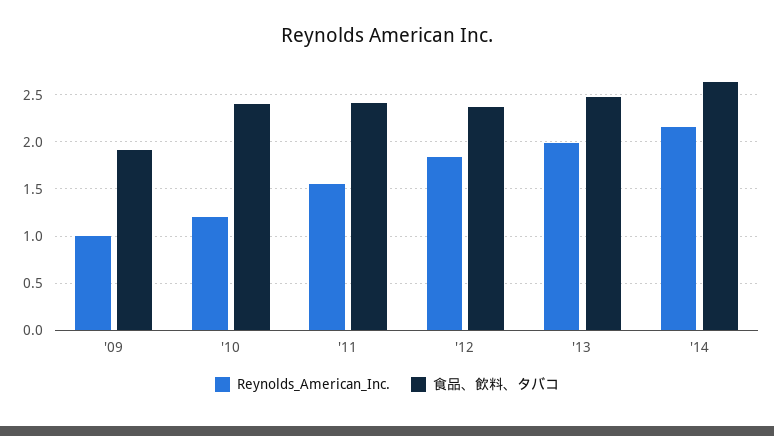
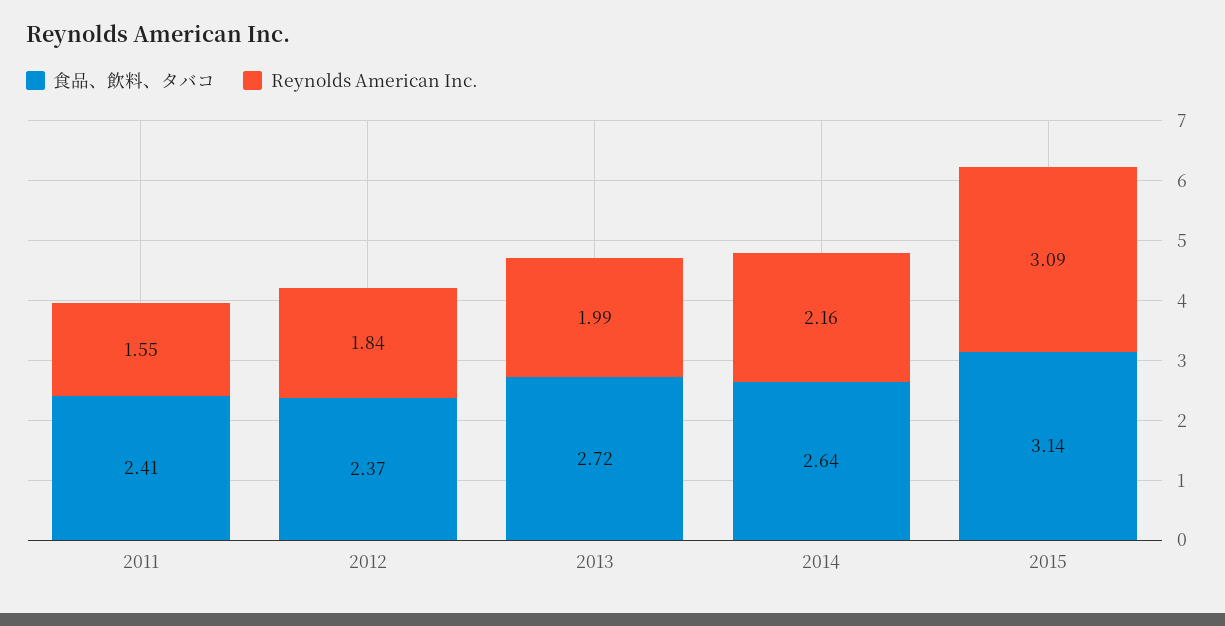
Reynolds_American_Inc., '09: 1 -> none
食品、飲料、タバコ, '09: 1.9 -> none
Reynolds_American_Inc., '10: 1.2 -> none
食品、飲料、タバコ, '10: 2.4 -> none
食品、飲料、タバコ, '13: 2.5 -> 2.72
食品、飲料、タバコ, 2015: none -> 3.14
Reynolds_American_Inc., 2015: none -> 3.09

